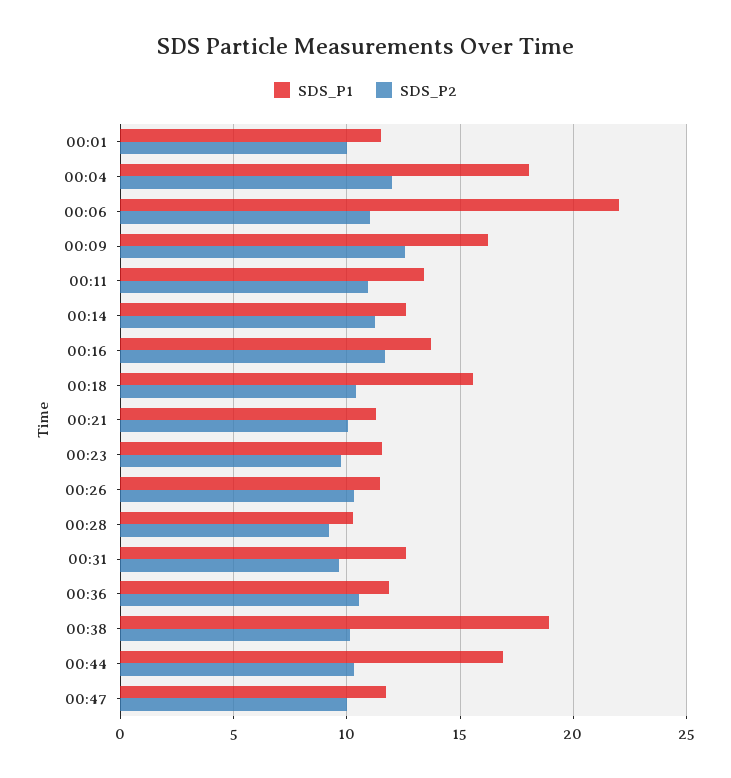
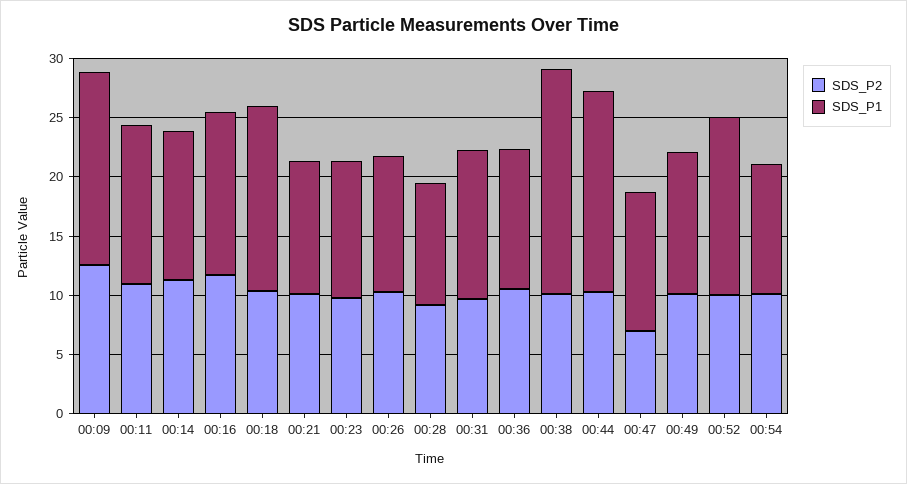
SDS_P1, 00:01: 11.5 -> none
SDS_P2, 00:01: 10 -> none
SDS_P1, 00:04: 18 -> none
SDS_P2, 00:04: 12 -> none
SDS_P1, 00:06: 22 -> none
SDS_P2, 00:06: 11 -> none
SDS_P2, 00:47: 10 -> 7
SDS_P2, 00:49: none -> 10
SDS_P1, 00:49: none -> 12
SDS_P2, 00:52: none -> 10
SDS_P1, 00:52: none -> 15
SDS_P2, 00:54: none -> 10
SDS_P1, 00:54: none -> 11

